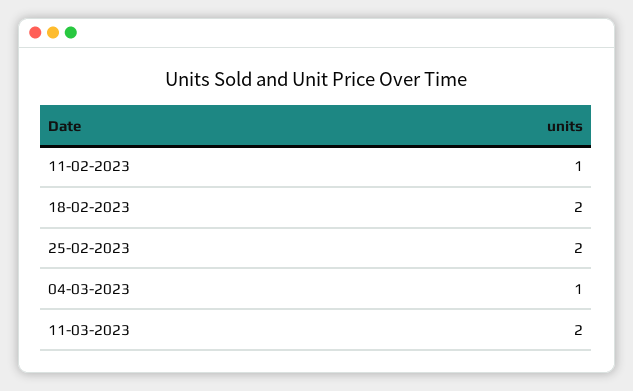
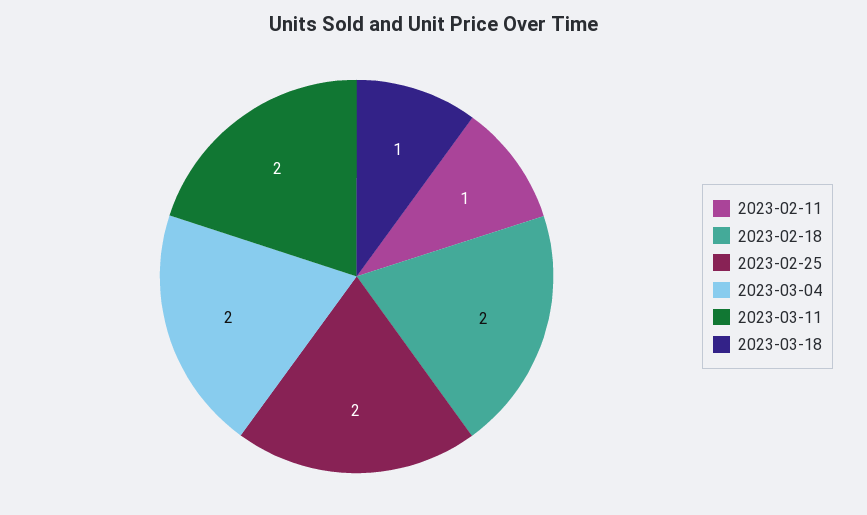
04-03-2023: 1 -> 2
2023-03-18: none -> 1

